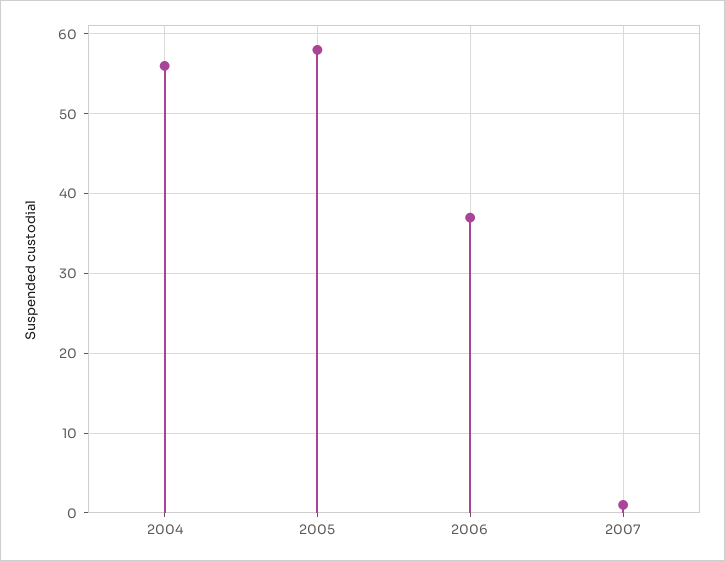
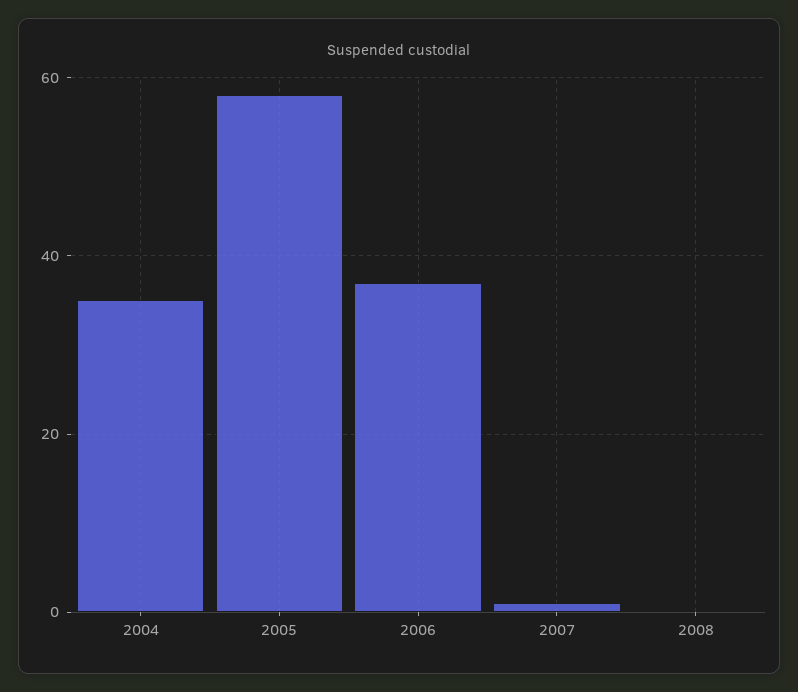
2004: 56 -> 35
2008: none -> 0

